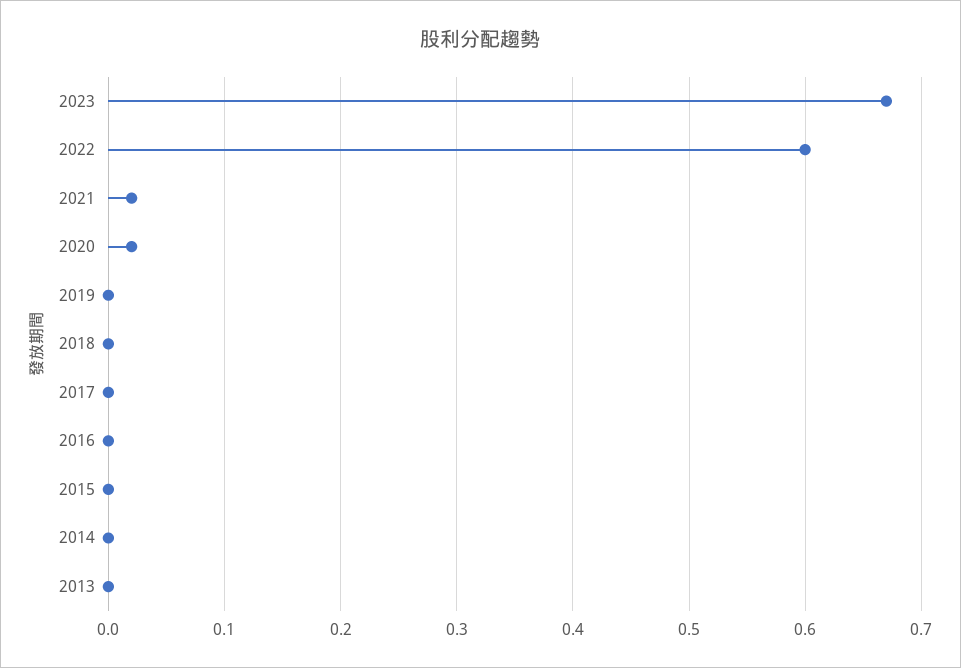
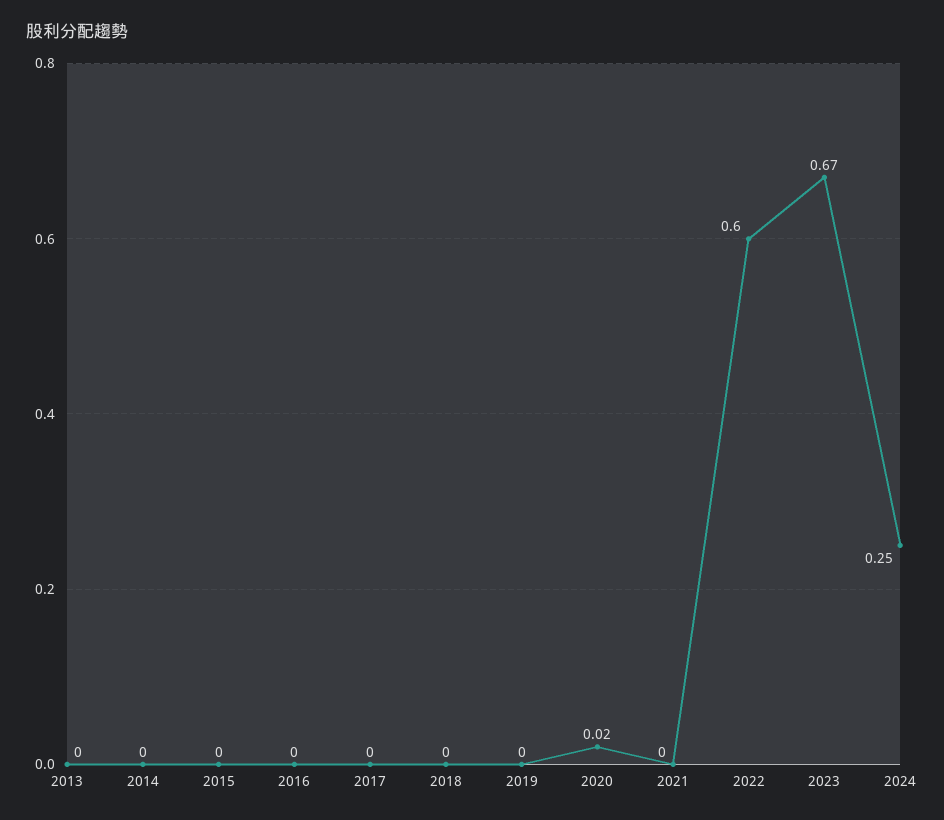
2021: 0.02 -> 0
2024: none -> 0.25

